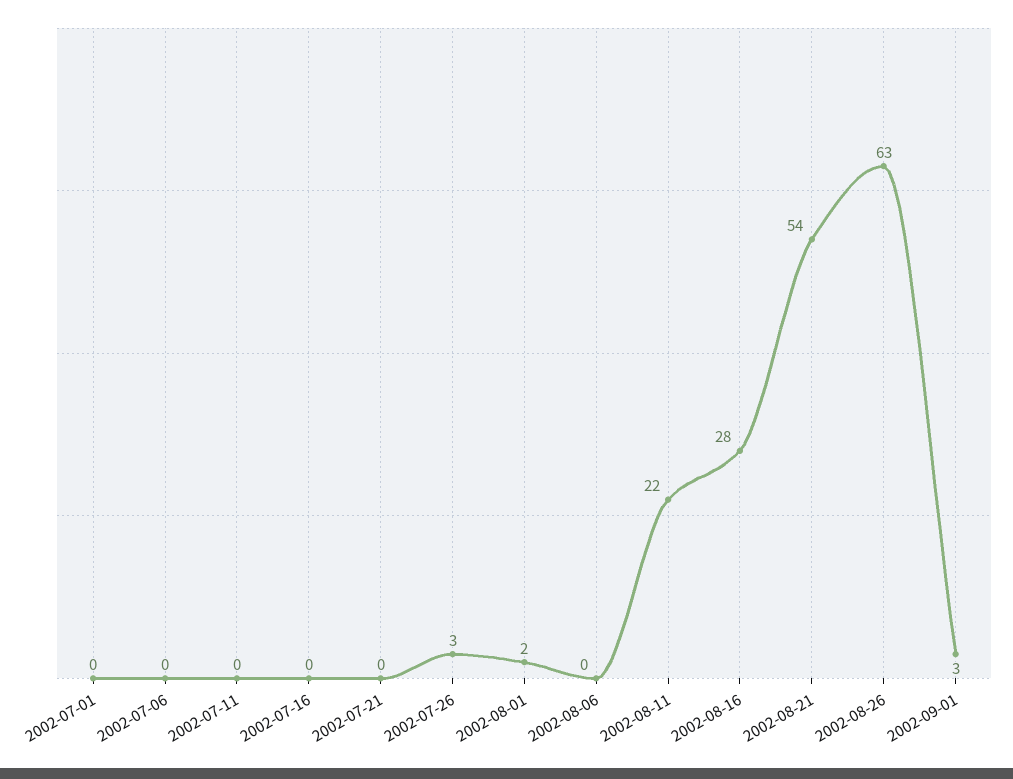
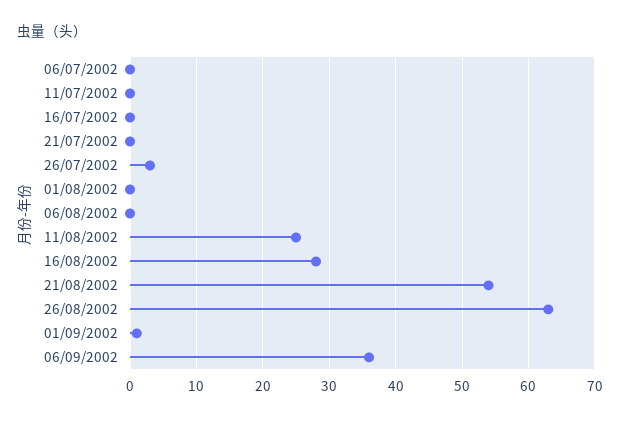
2002-07-01: 0 -> none
2002-08-01: 2 -> 0
2002-08-11: 22 -> 25
2002-09-01: 3 -> 1
06/09/2002: none -> 36

